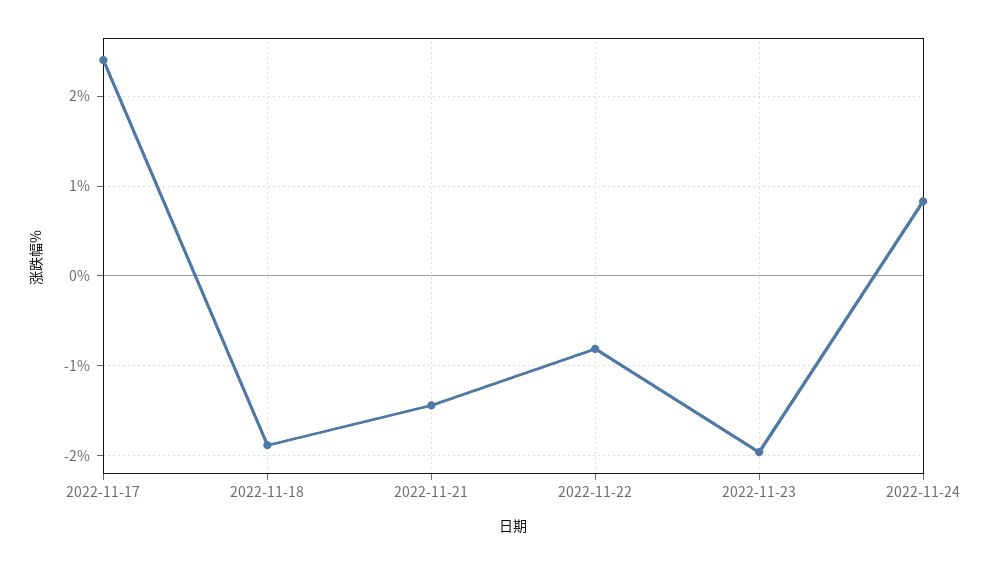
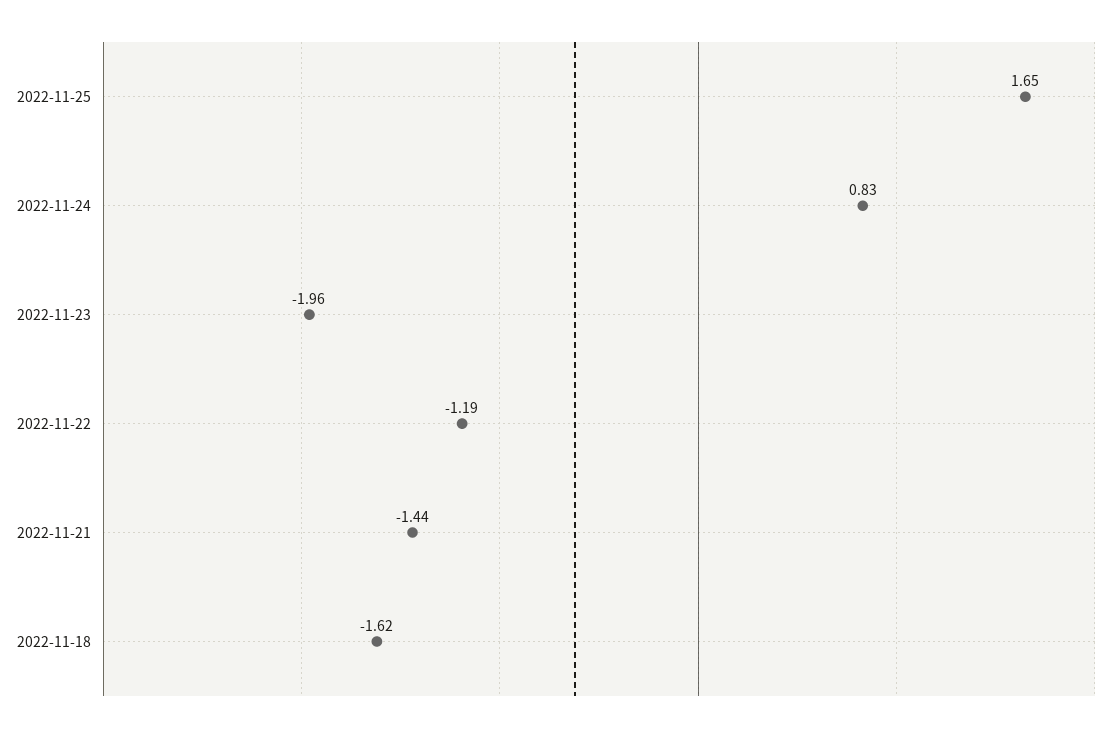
2022-11-17: 2.4 -> none
2022-11-18: -1.9 -> -1.62
2022-11-22: -0.8 -> -1.19
2022-11-25: none -> 1.65

